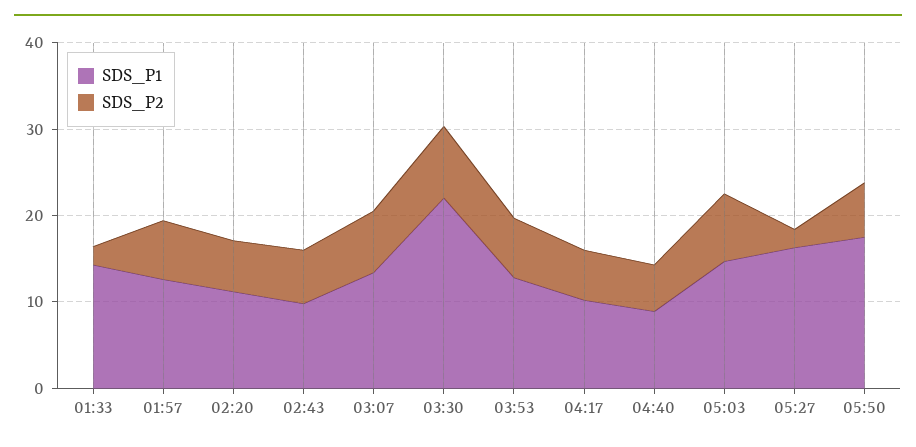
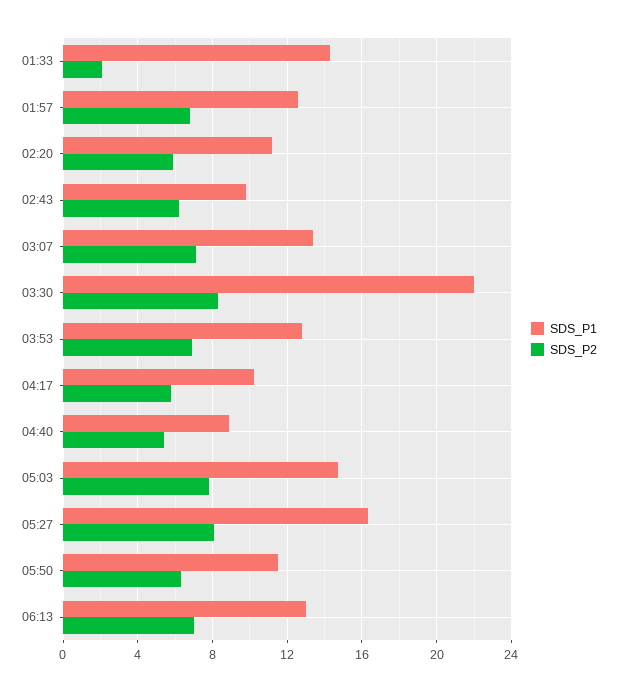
SDS_P2, 05:27: 2 -> 8
SDS_P1, 05:50: 18 -> 11.5
SDS_P1, 06:13: none -> 13
SDS_P2, 06:13: none -> 7

